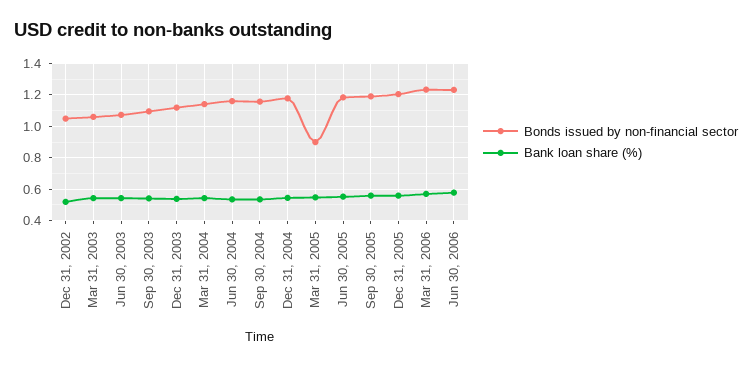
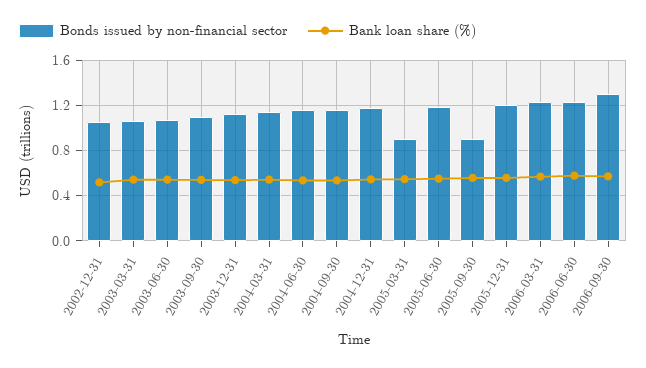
Bonds issued by non-financial sector, Sep 30, 2005: 1.2 -> 0.9
Bonds issued by non-financial sector, 2006-09-30: none -> 1.3
Bank loan share (%), 2006-09-30: none -> 0.6

